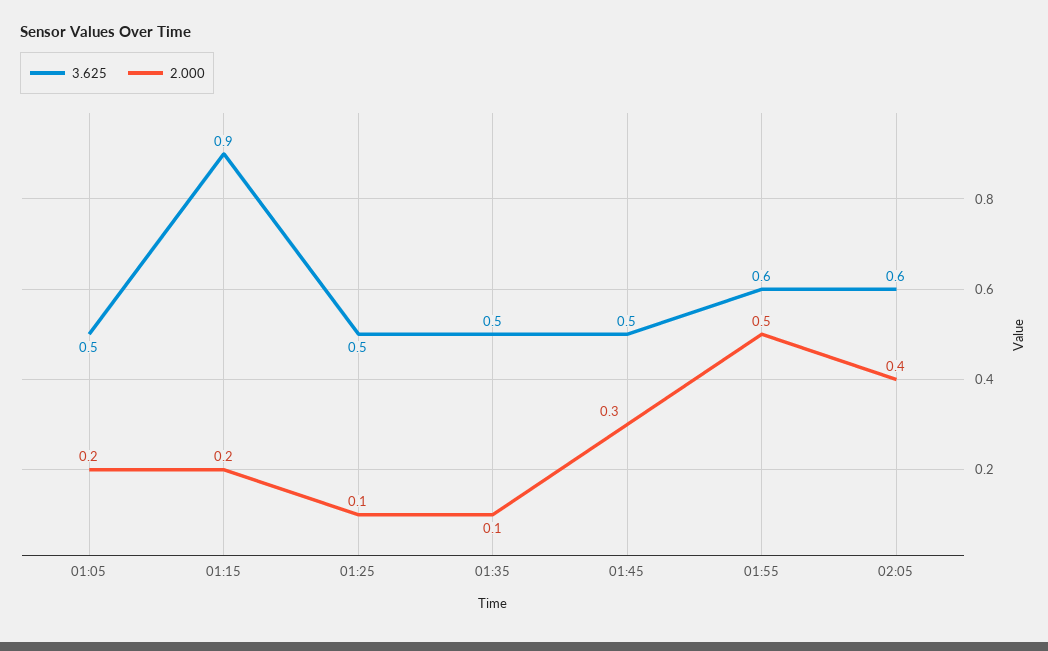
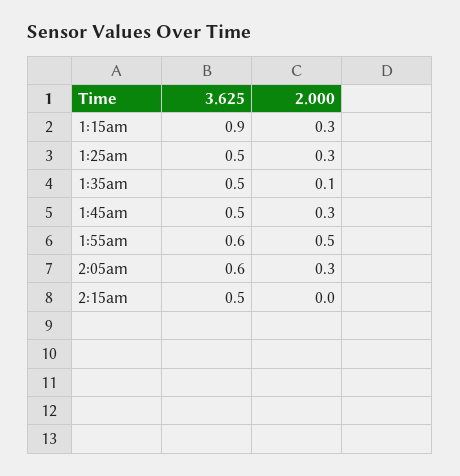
3.625, 01:05: 0.5 -> none
2.000, 01:05: 0.2 -> none
2.000, 01:15: 0.2 -> 0.3
2.000, 01:25: 0.1 -> 0.3
2.000, 02:05: 0.4 -> 0.3
3.625, 2:15am: none -> 0.5
2.000, 2:15am: none -> 0

